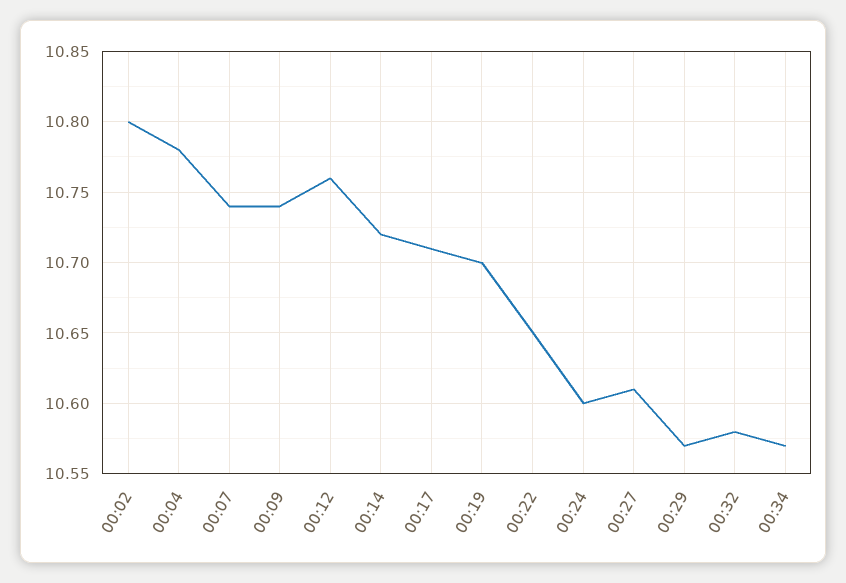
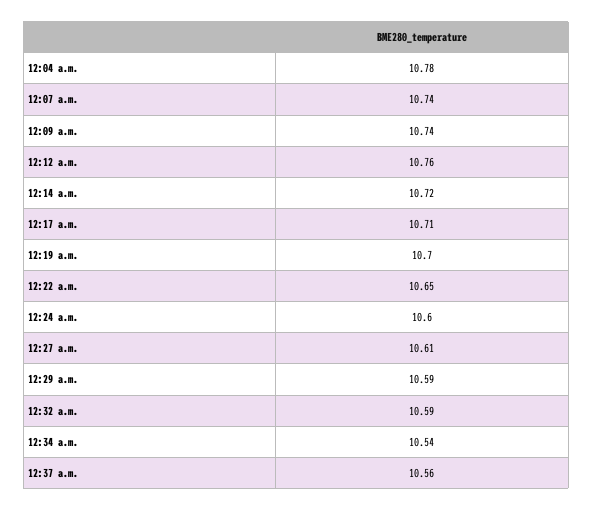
00:02: 10.8 -> none
00:29: 10.57 -> 10.59
00:32: 10.58 -> 10.59
00:34: 10.57 -> 10.54
12:37 a.m.: none -> 10.56

